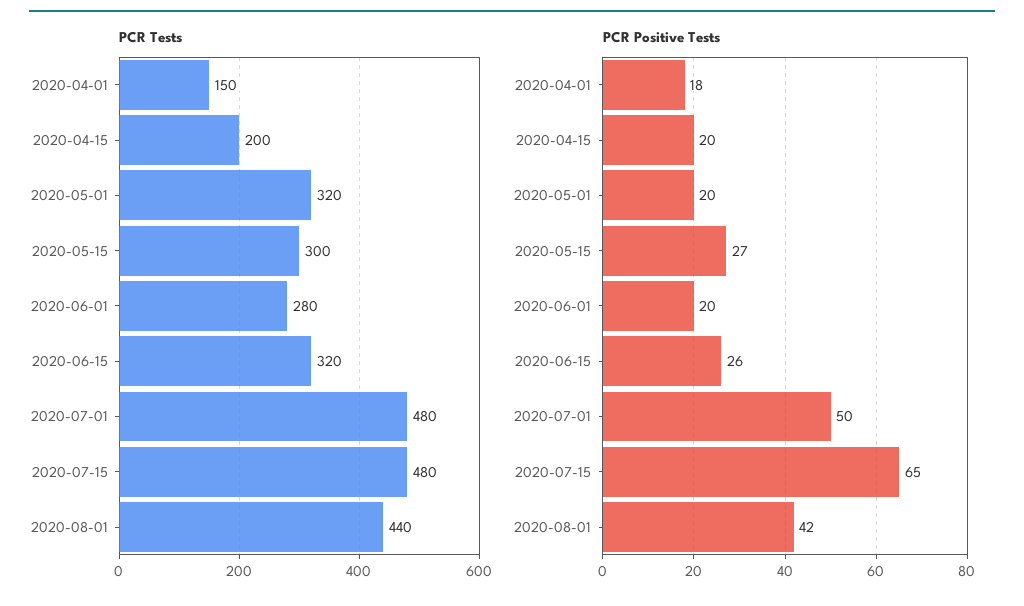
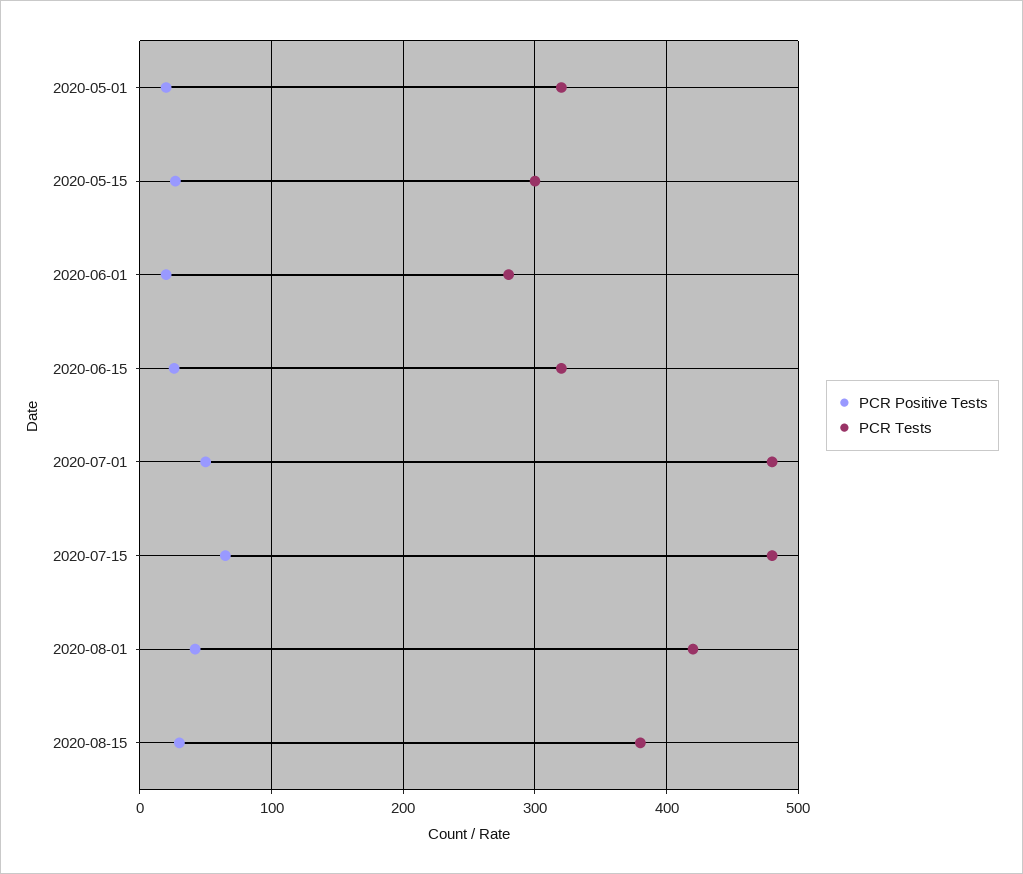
PCR Tests, 2020-04-01: 150 -> none
PCR Tests, 2020-04-15: 200 -> none
PCR Tests, 2020-08-01: 440 -> 420
PCR Positive Tests, 2020-04-01: 18 -> none
PCR Positive Tests, 2020-04-15: 20 -> none
PCR Positive Tests, 2020-08-15: none -> 30
PCR Tests, 2020-08-15: none -> 380

